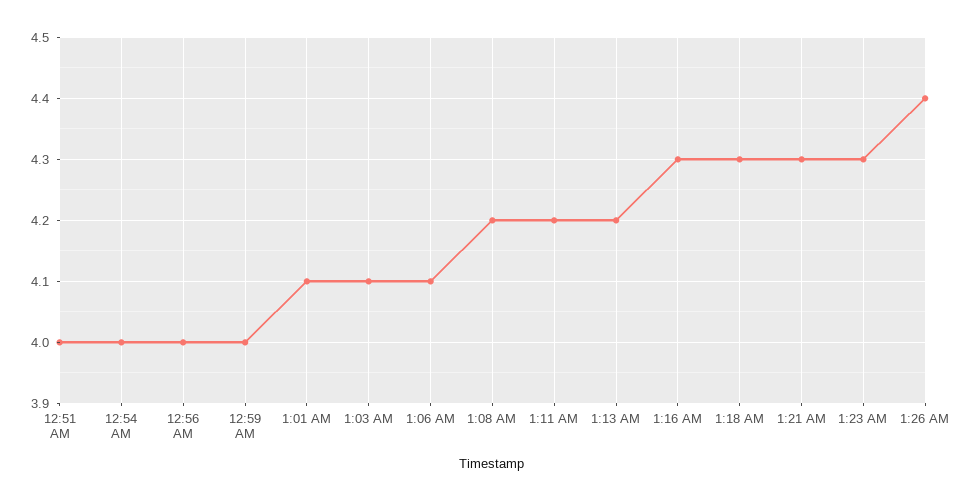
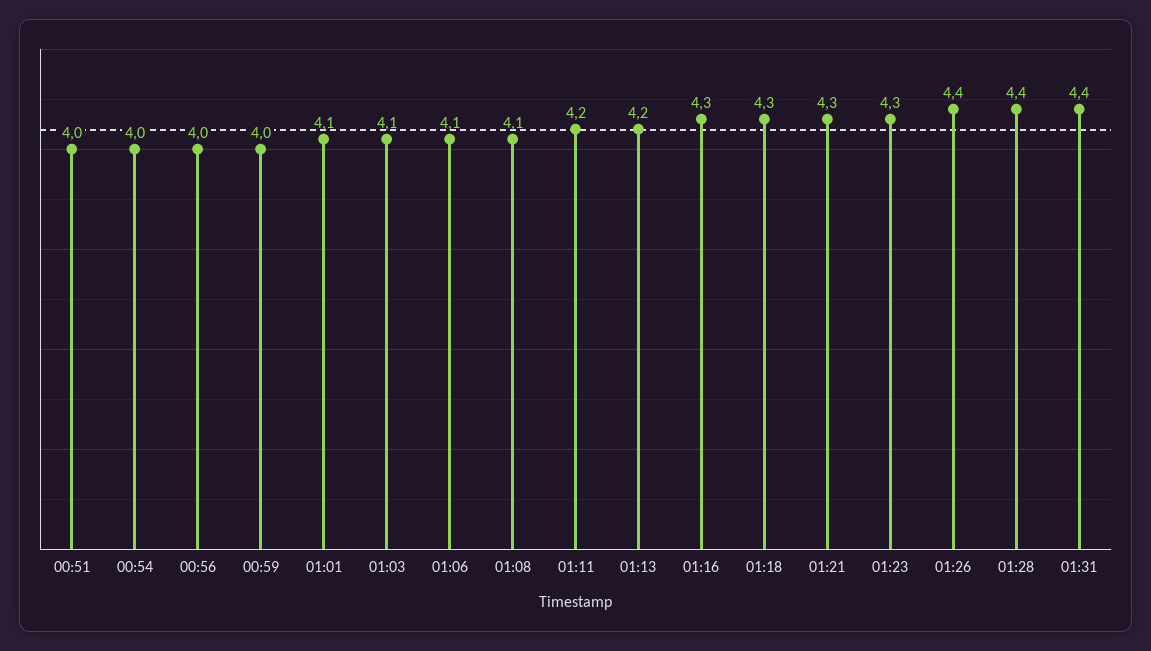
1:08 AM: 4.2 -> 4.1
01:28: none -> 4.4
01:31: none -> 4.4

